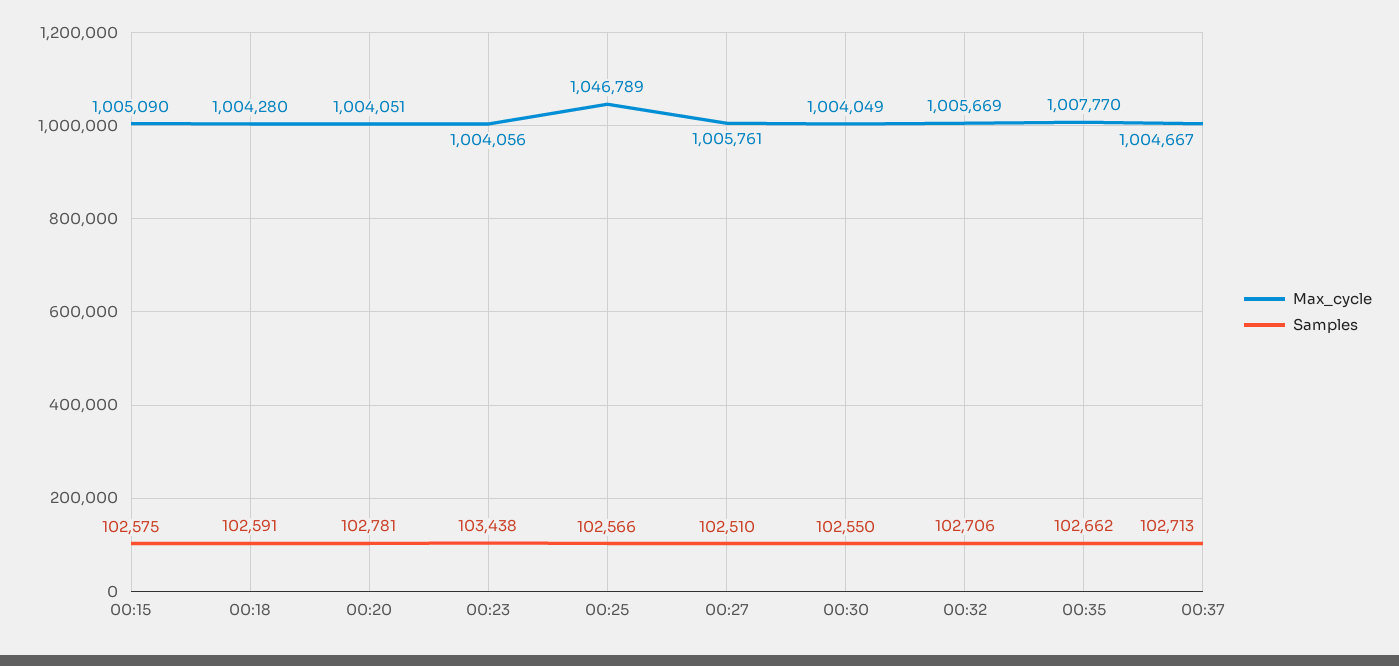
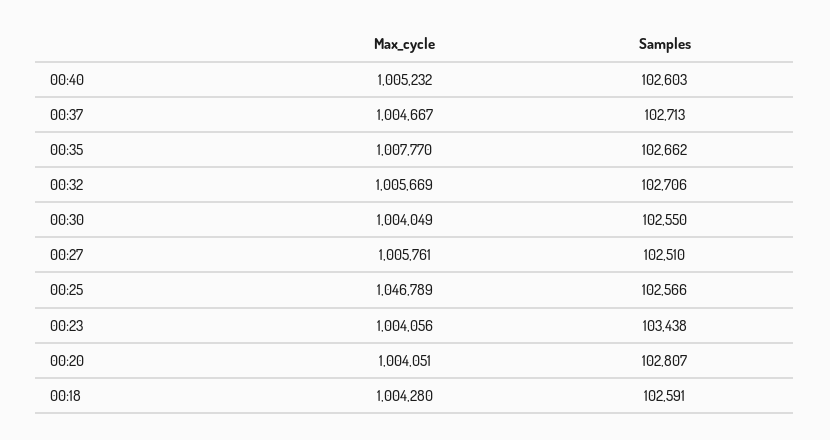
Max_cycle, 00:15: 1005090 -> none
Samples, 00:15: 102575 -> none
Samples, 00:20: 102781 -> 102807
Max_cycle, 00:40: none -> 1005232
Samples, 00:40: none -> 102603

